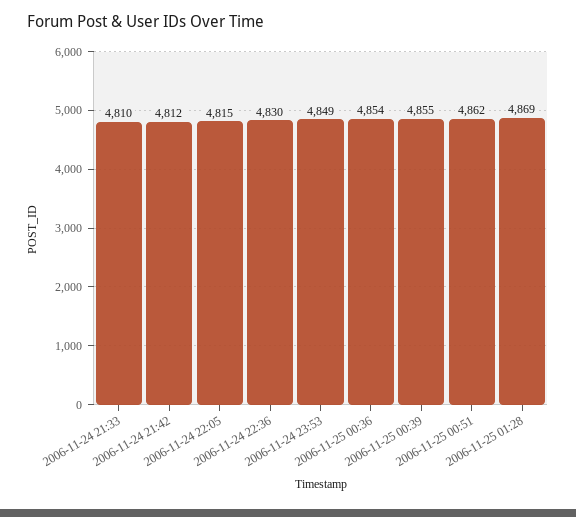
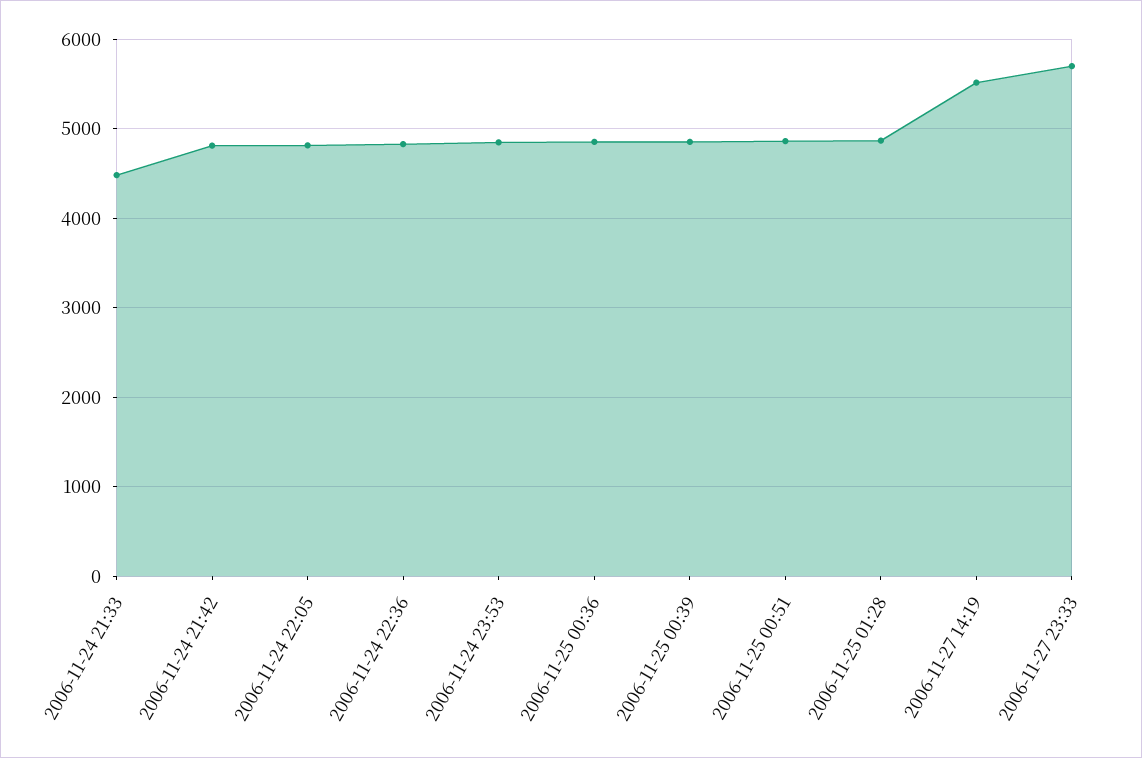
2006-11-24 21:33: 4810 -> 4500
2006-11-27 14:19: none -> 5500
2006-11-27 23:33: none -> 5700

